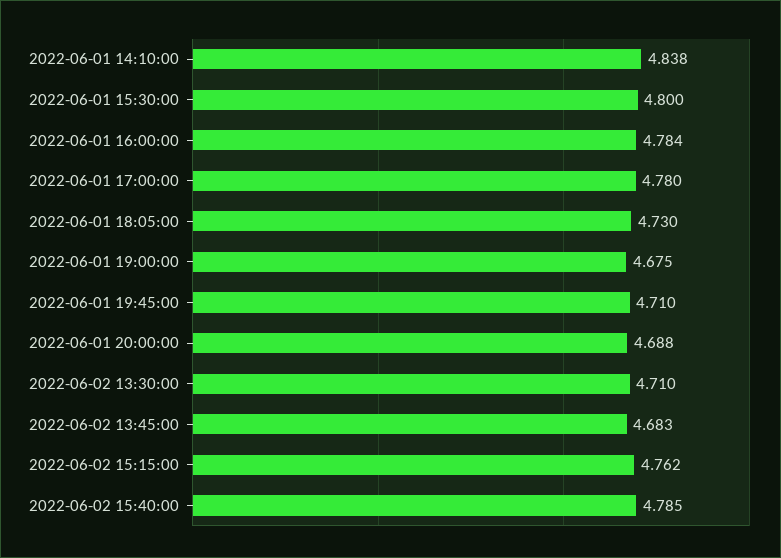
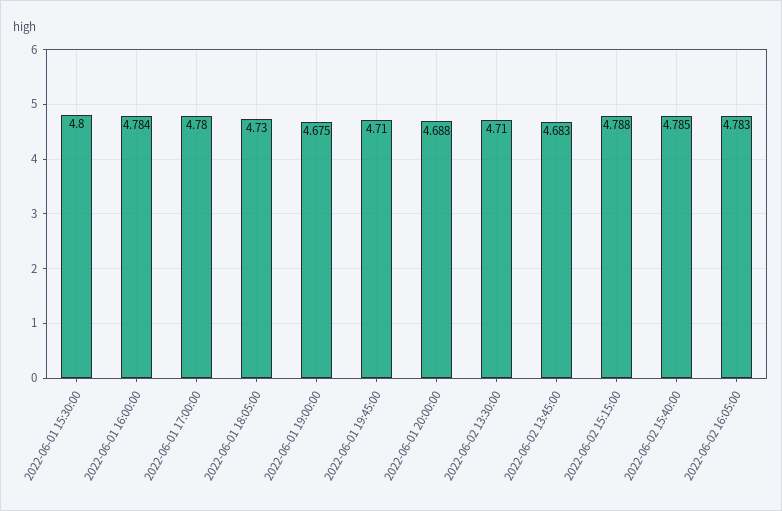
2022-06-01 14:10:00: 4.838 -> none
2022-06-02 15:15:00: 4.762 -> 4.788
2022-06-02 16:05:00: none -> 4.783

